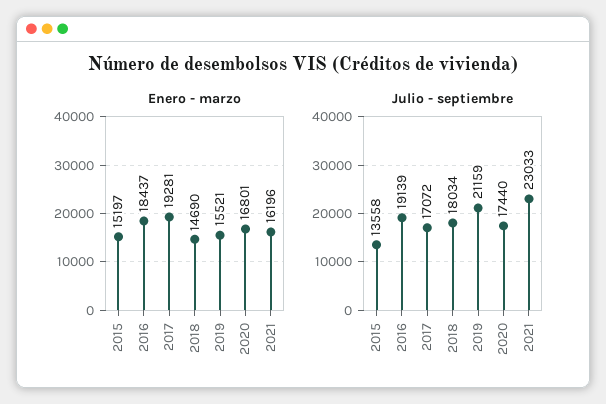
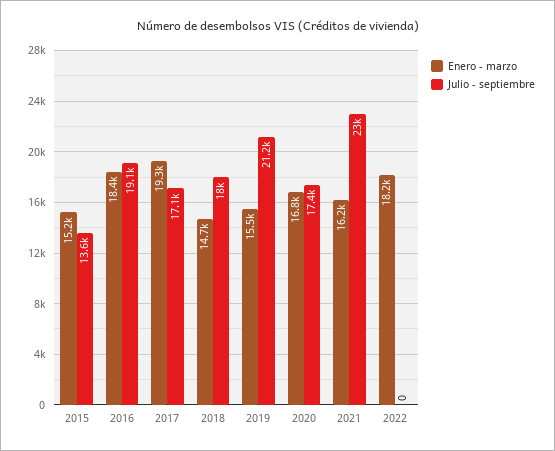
Enero - marzo, 2022: none -> 18200
Julio - septiembre, 2022: none -> 0

